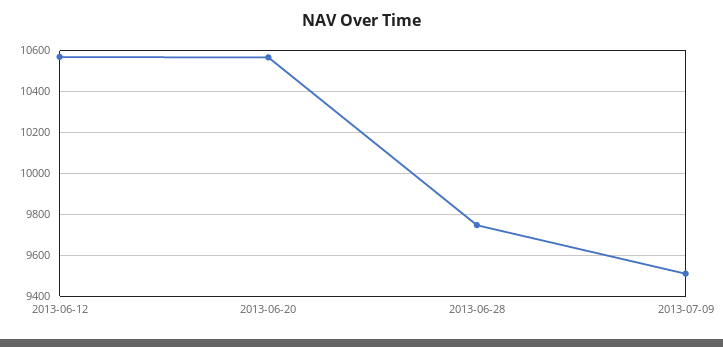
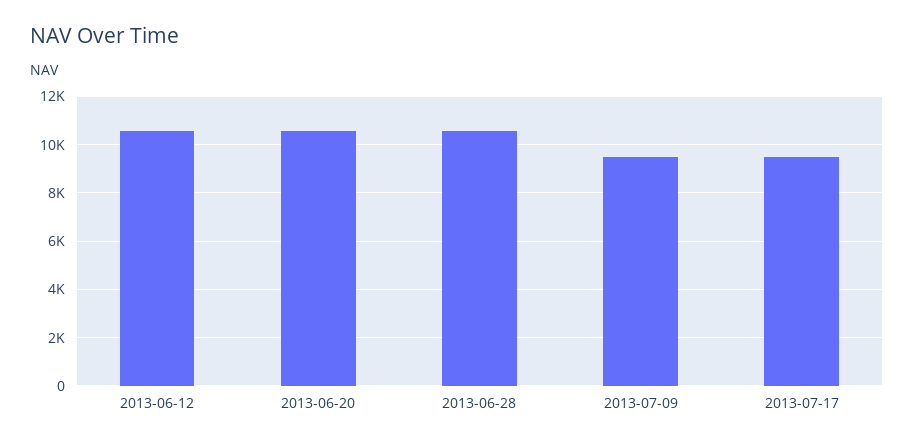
2013-06-28: 9750 -> 10500
2013-07-17: none -> 9500

